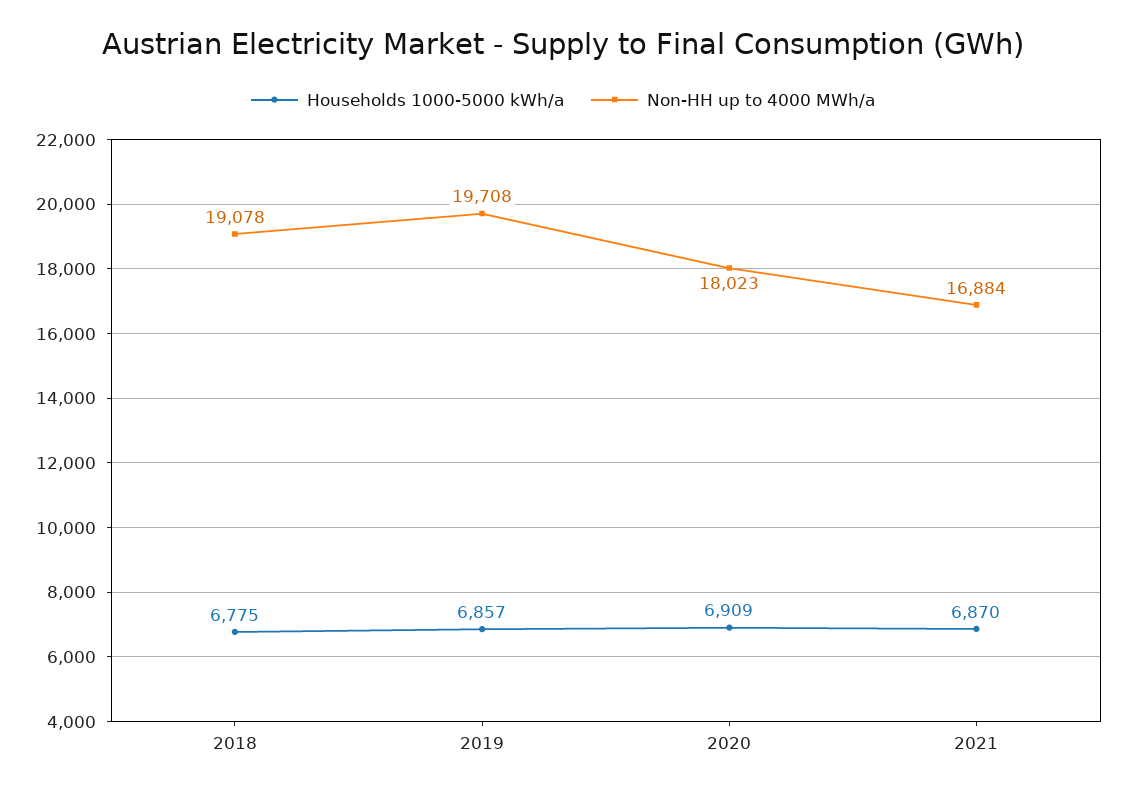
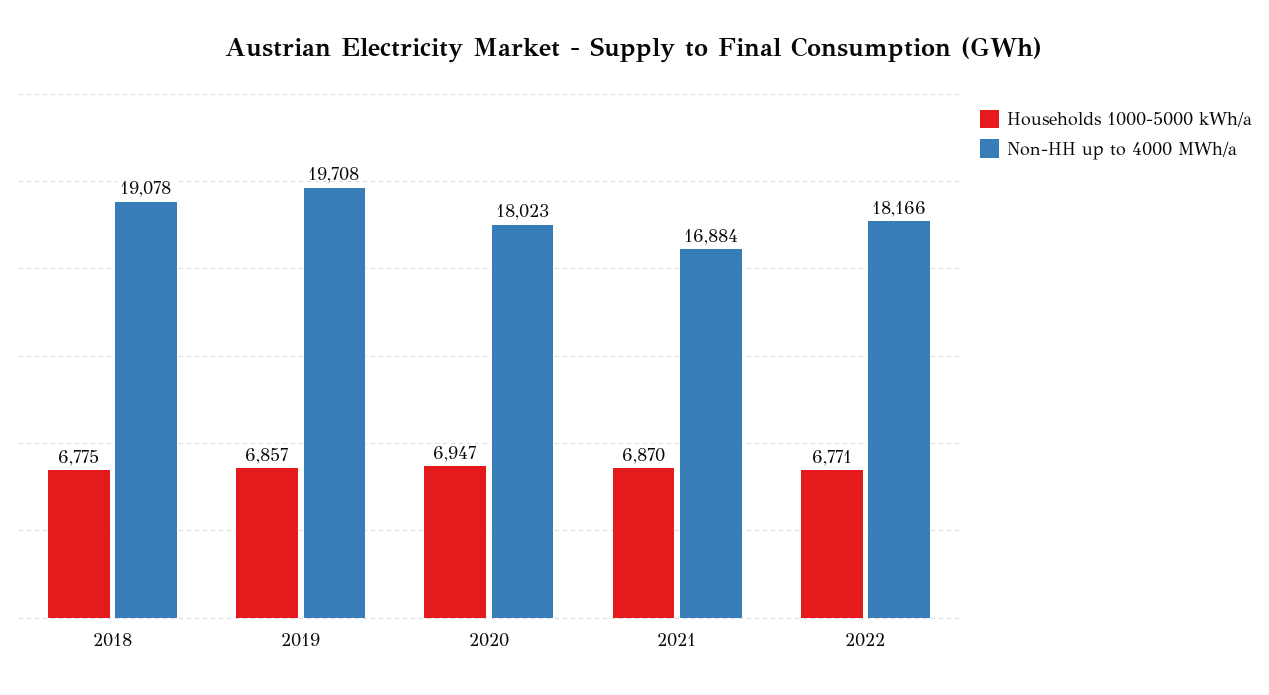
Households 1000-5000 kWh/a, 2020: 6909 -> 6947
Households 1000-5000 kWh/a, 2022: none -> 6771
Non-HH up to 4000 MWh/a, 2022: none -> 18166

